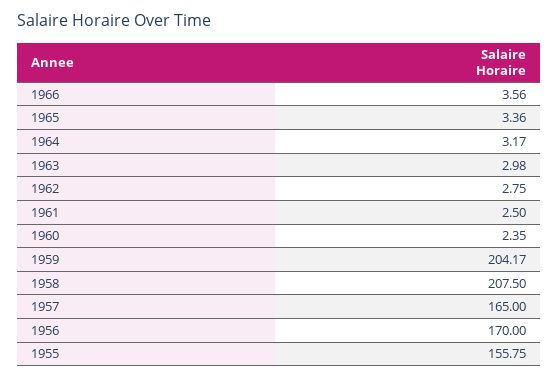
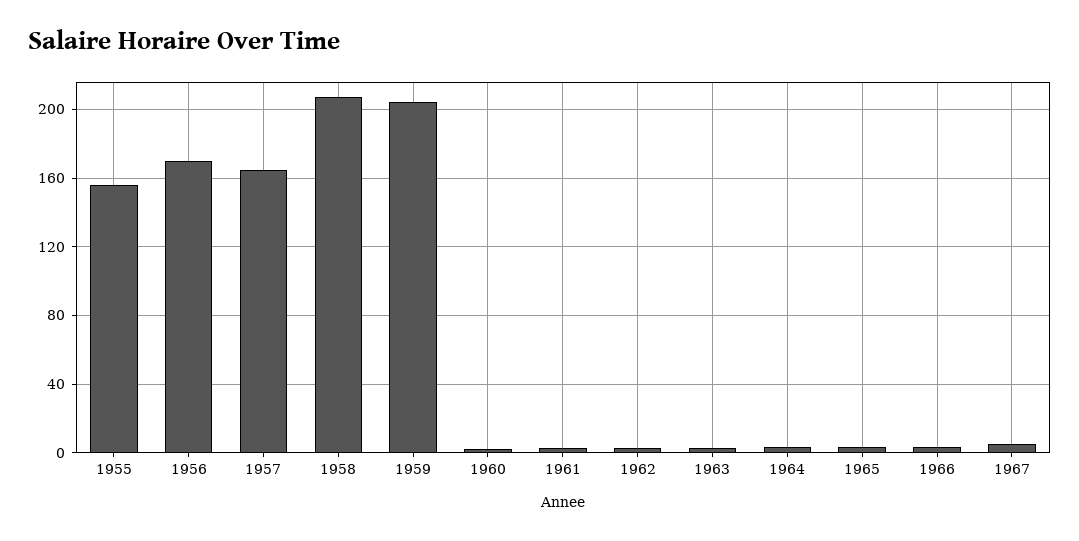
1967: none -> 5

